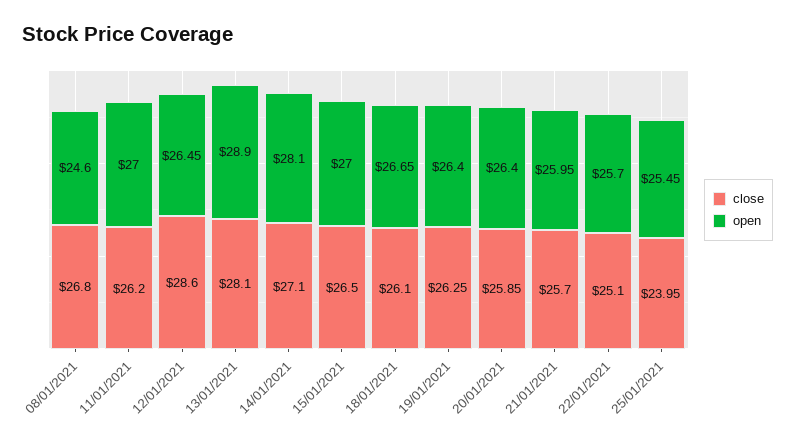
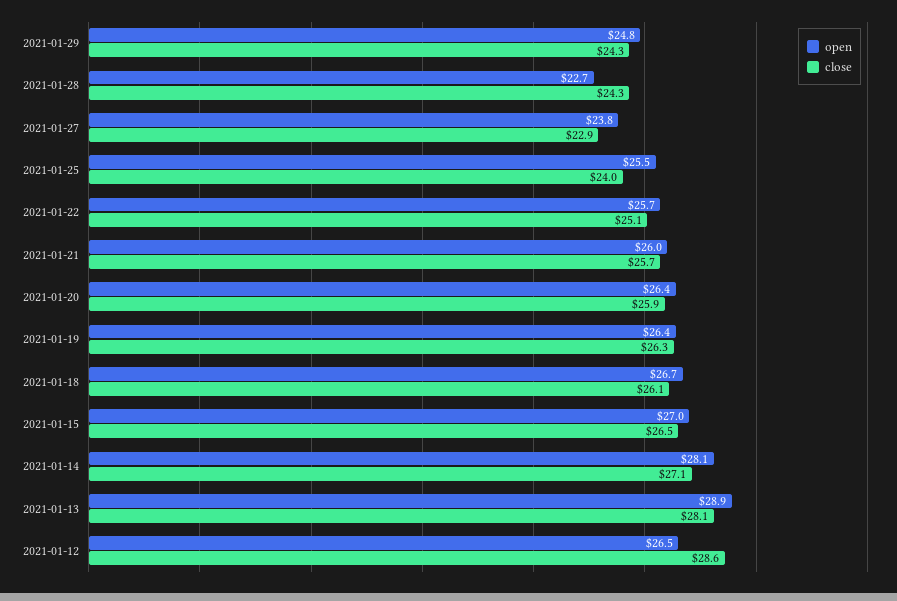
close, 08/01/2021: 26.8 -> none
open, 08/01/2021: 24.6 -> none
close, 11/01/2021: 26.2 -> none
open, 11/01/2021: 27 -> none
open, 2021-01-29: none -> 24.8
close, 2021-01-29: none -> 24.3
open, 2021-01-28: none -> 22.7
close, 2021-01-28: none -> 24.3
open, 2021-01-27: none -> 23.8
close, 2021-01-27: none -> 22.9

